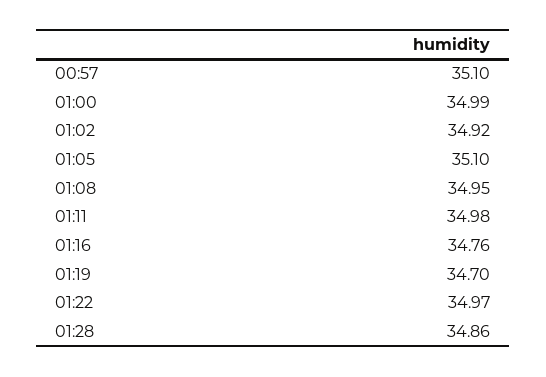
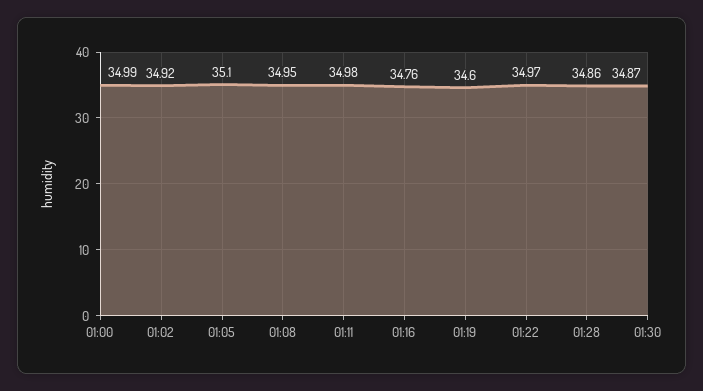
00:57: 35.1 -> none
01:19: 34.7 -> 34.6
01:30: none -> 34.87

